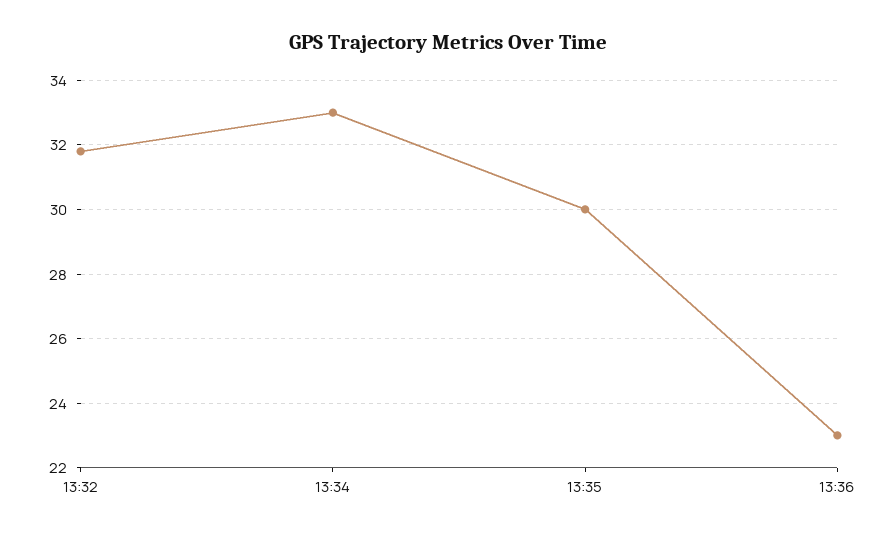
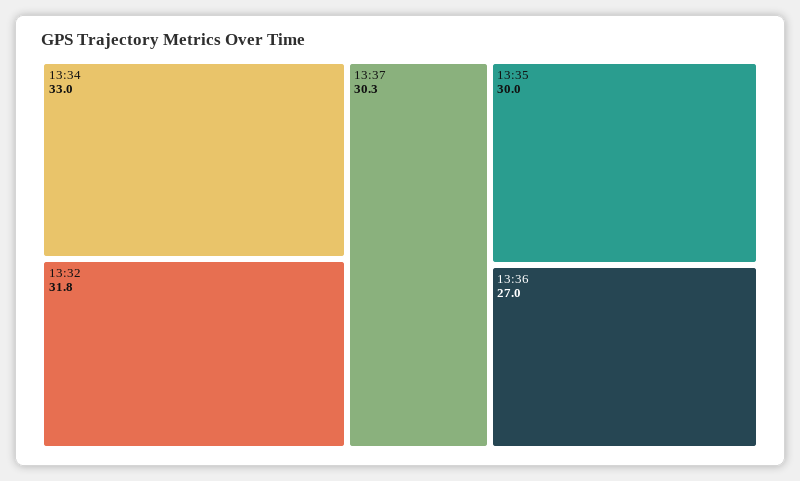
13:36: 23 -> 27
13:37: none -> 30.3

